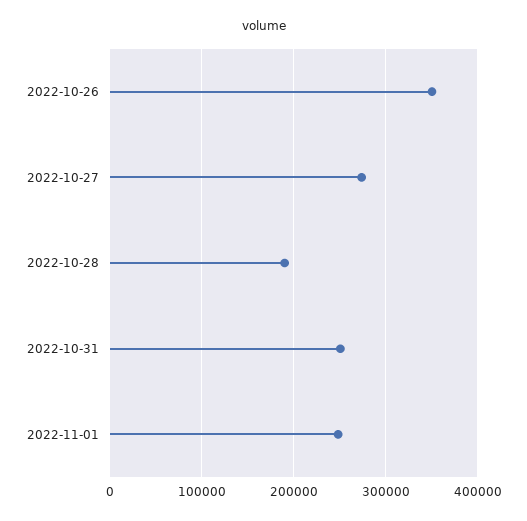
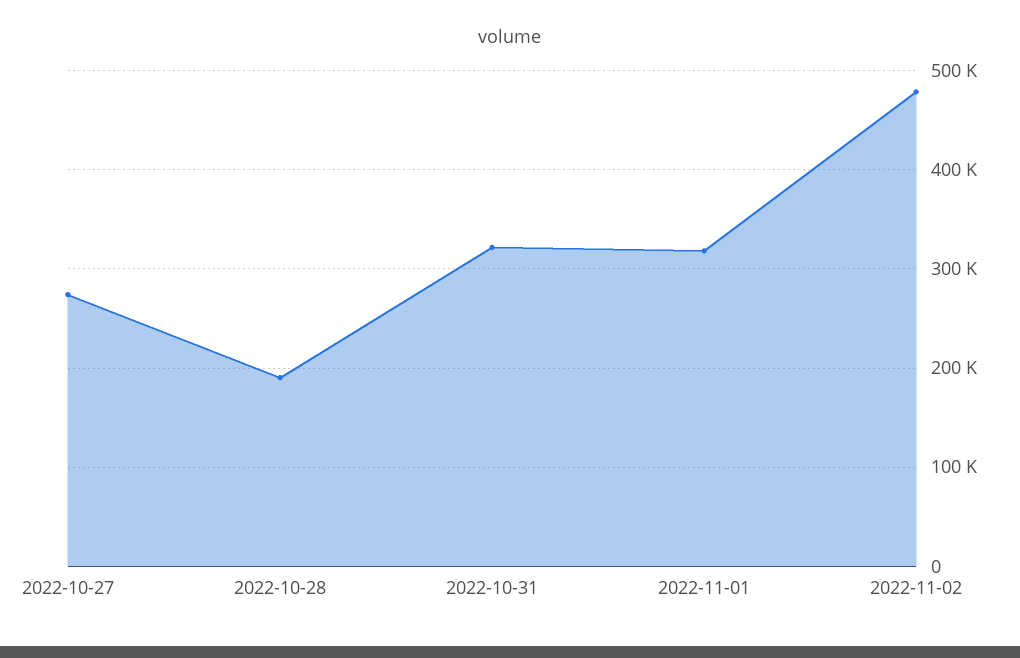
2022-10-26: 350000 -> none
2022-10-31: 250000 -> 320000
2022-11-01: 250000 -> 320000
2022-11-02: none -> 480000

